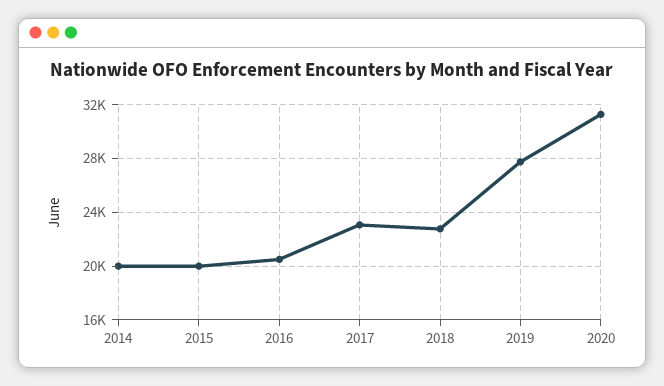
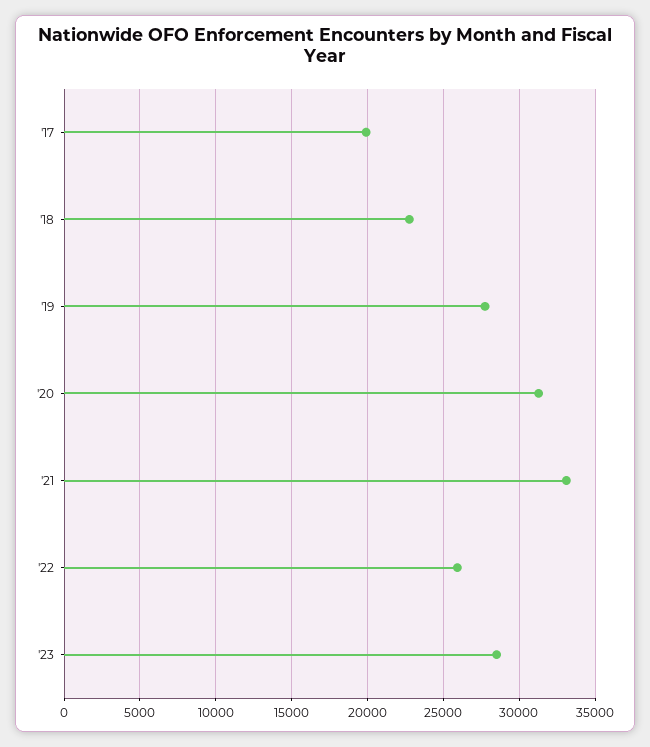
2014: 20000 -> none
2015: 20000 -> none
2016: 20500 -> none
2017: 23000 -> 20000
'21: none -> 33000
'22: none -> 26000
'23: none -> 28500

